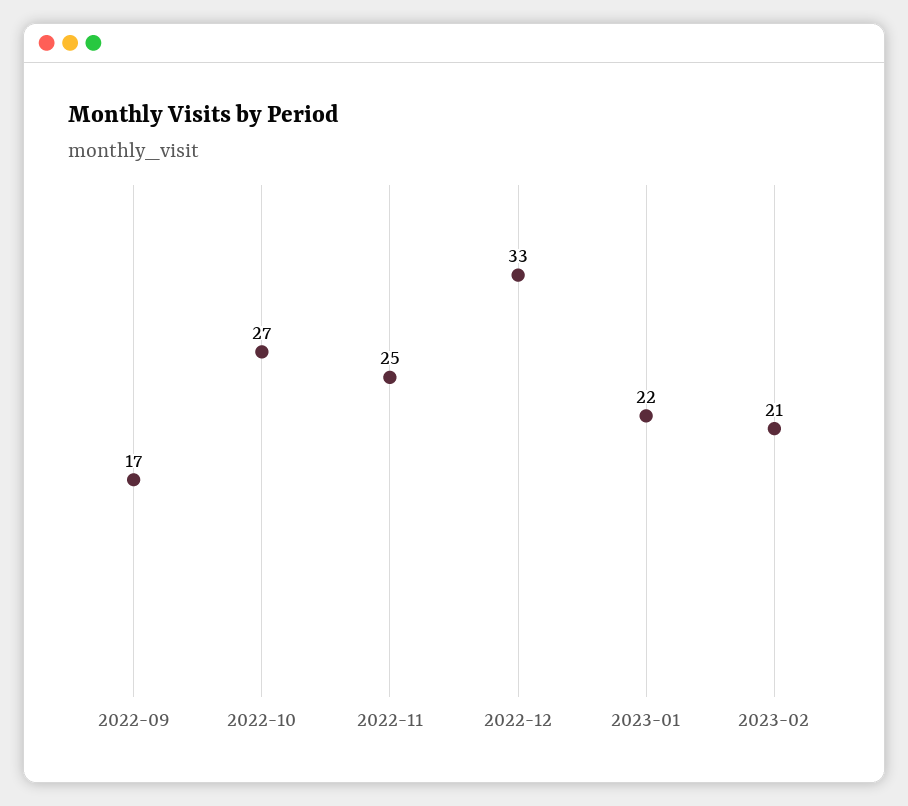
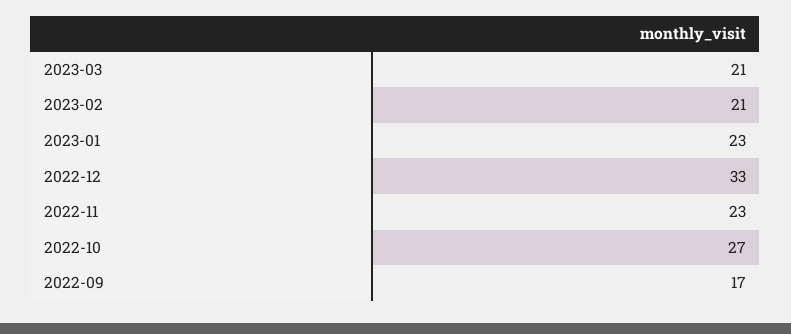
2022-11: 25 -> 23
2023-01: 22 -> 23
2023-03: none -> 21

